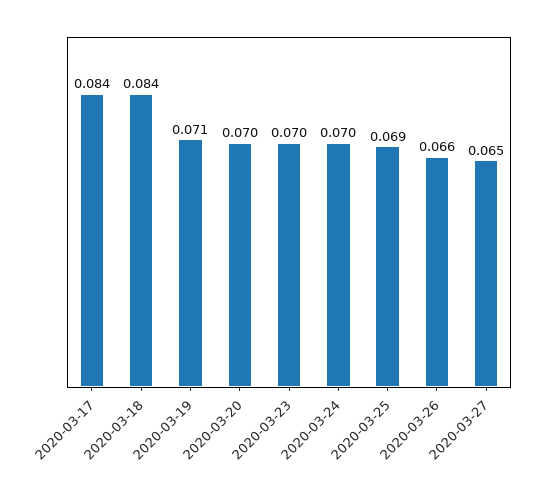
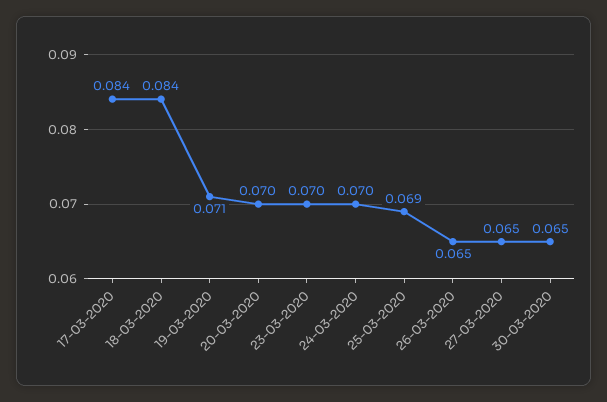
2020-03-26: 0.066 -> 0.065
30-03-2020: none -> 0.065

